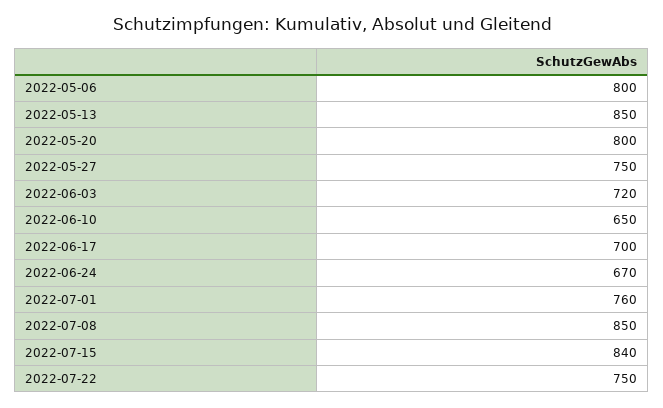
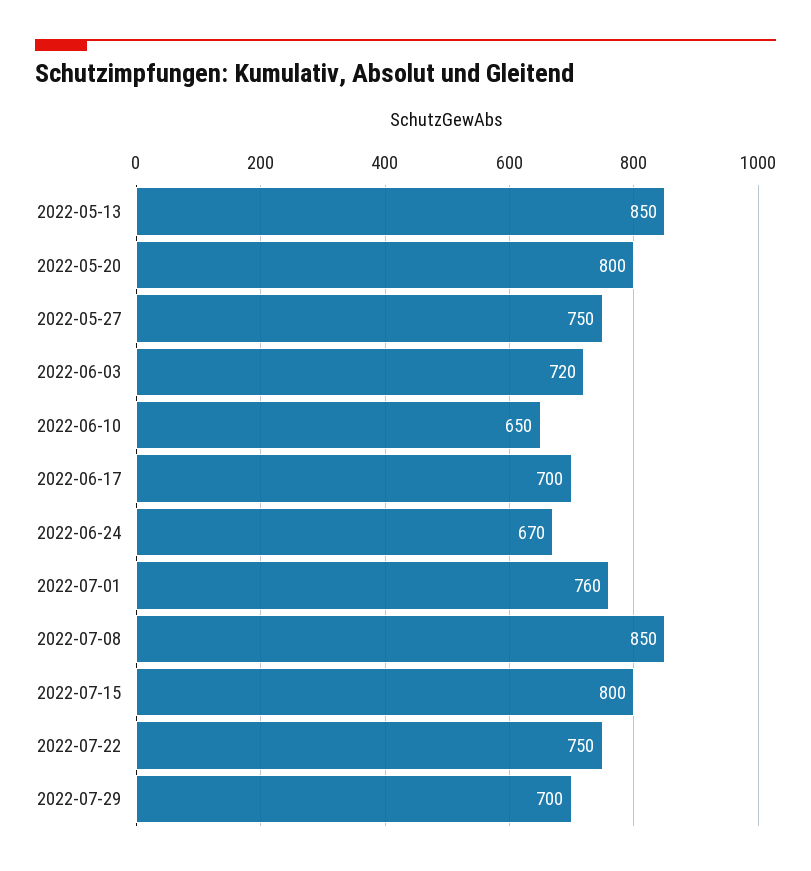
2022-05-06: 800 -> none
2022-07-15: 840 -> 800
2022-07-29: none -> 700

